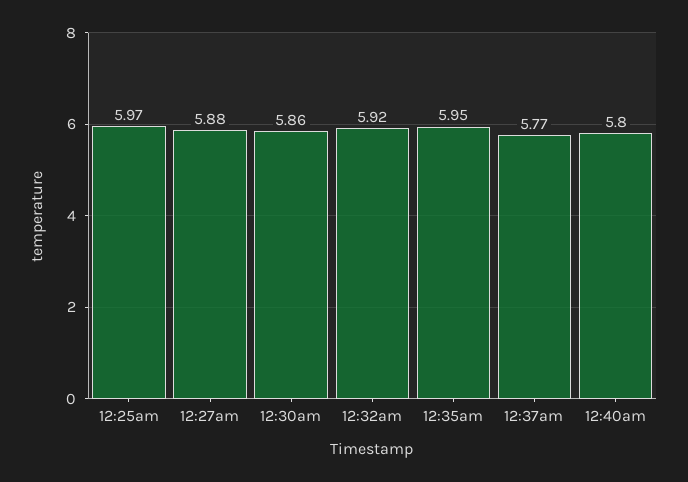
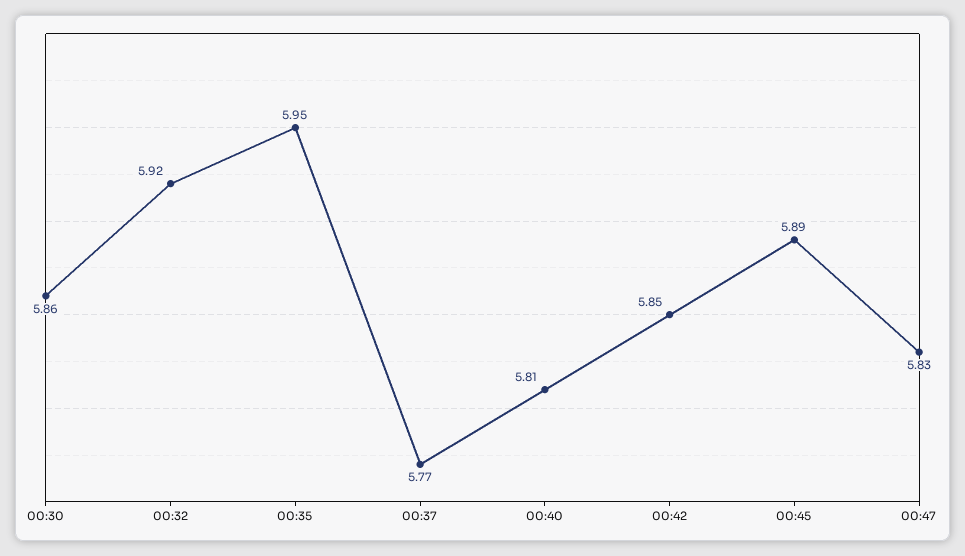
12:25am: 5.97 -> none
12:27am: 5.88 -> none
12:40am: 5.8 -> 5.81
00:42: none -> 5.85
00:45: none -> 5.89
00:47: none -> 5.83

